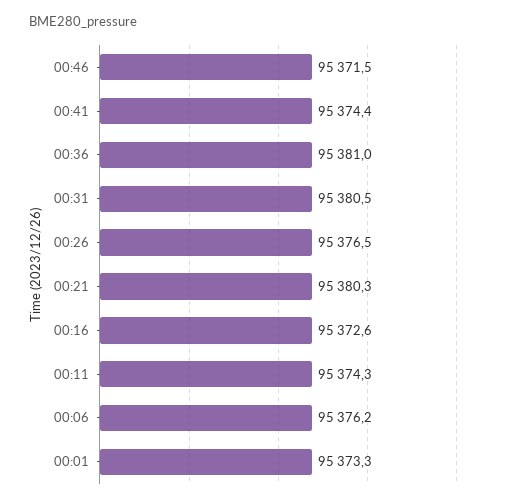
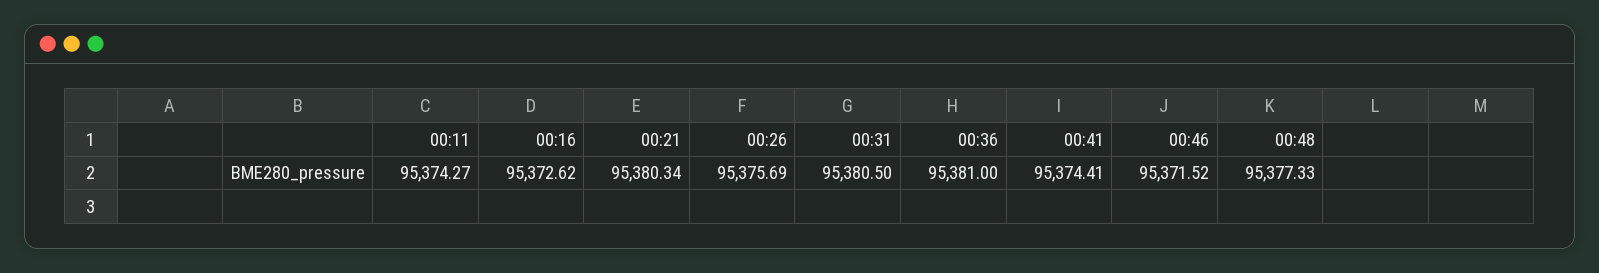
00:26: 95376.5 -> 95375.69
00:06: 95376.2 -> none
00:01: 95373.3 -> none
00:48: none -> 95377.33

